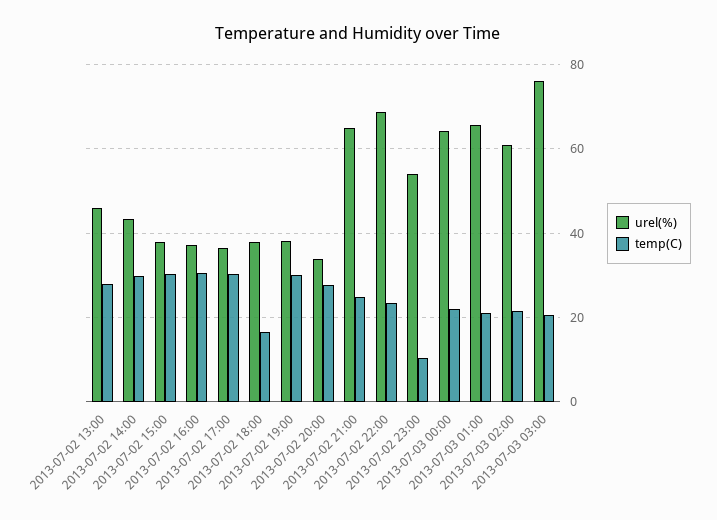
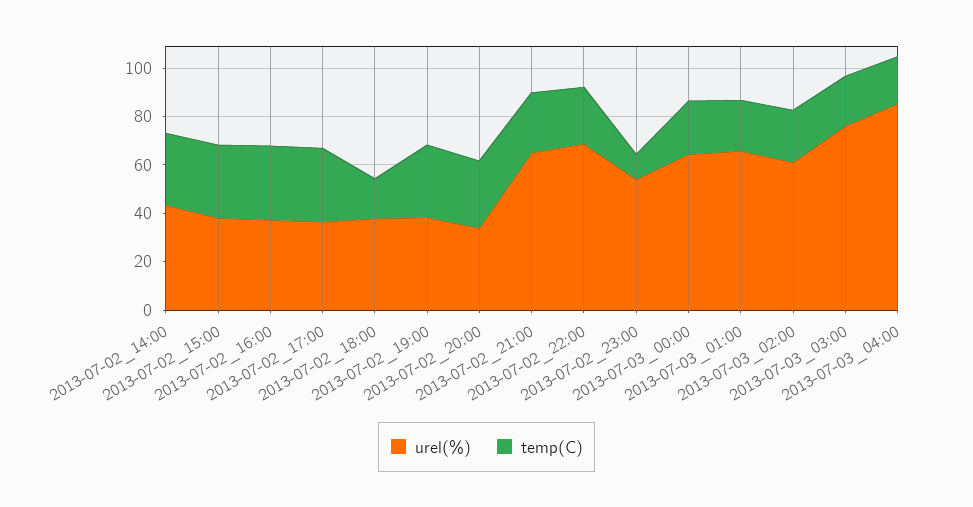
urel(%), 2013-07-02 13:00: 46 -> none
temp(C), 2013-07-02 13:00: 28 -> none
urel(%), 2013-07-03_04:00: none -> 85
temp(C), 2013-07-03_04:00: none -> 20

